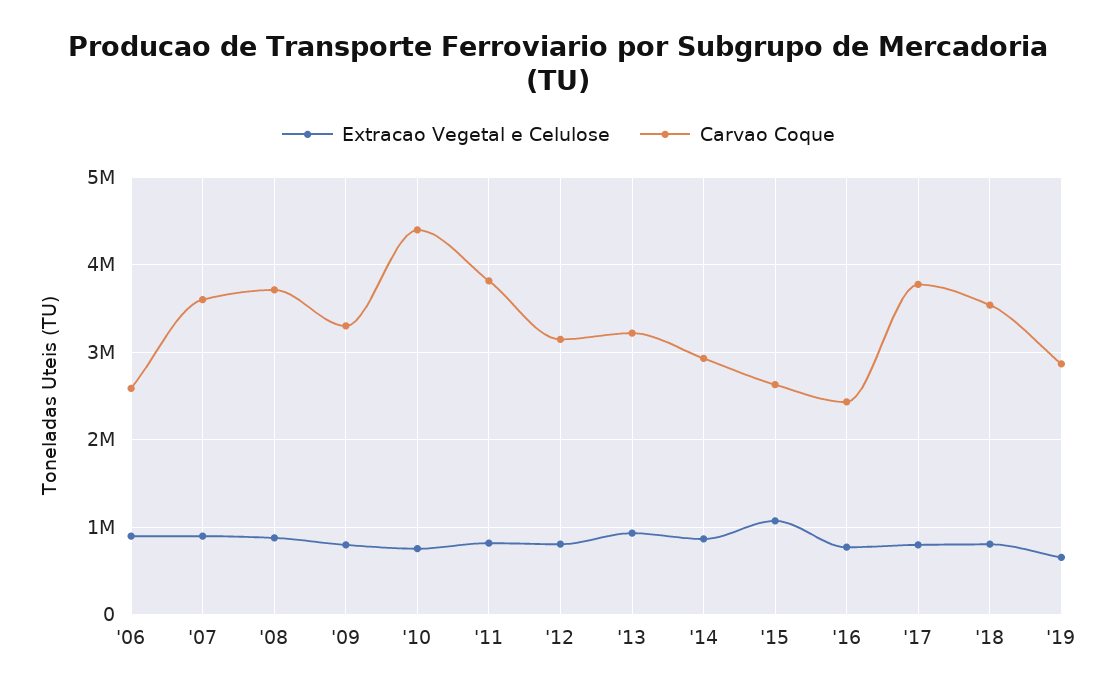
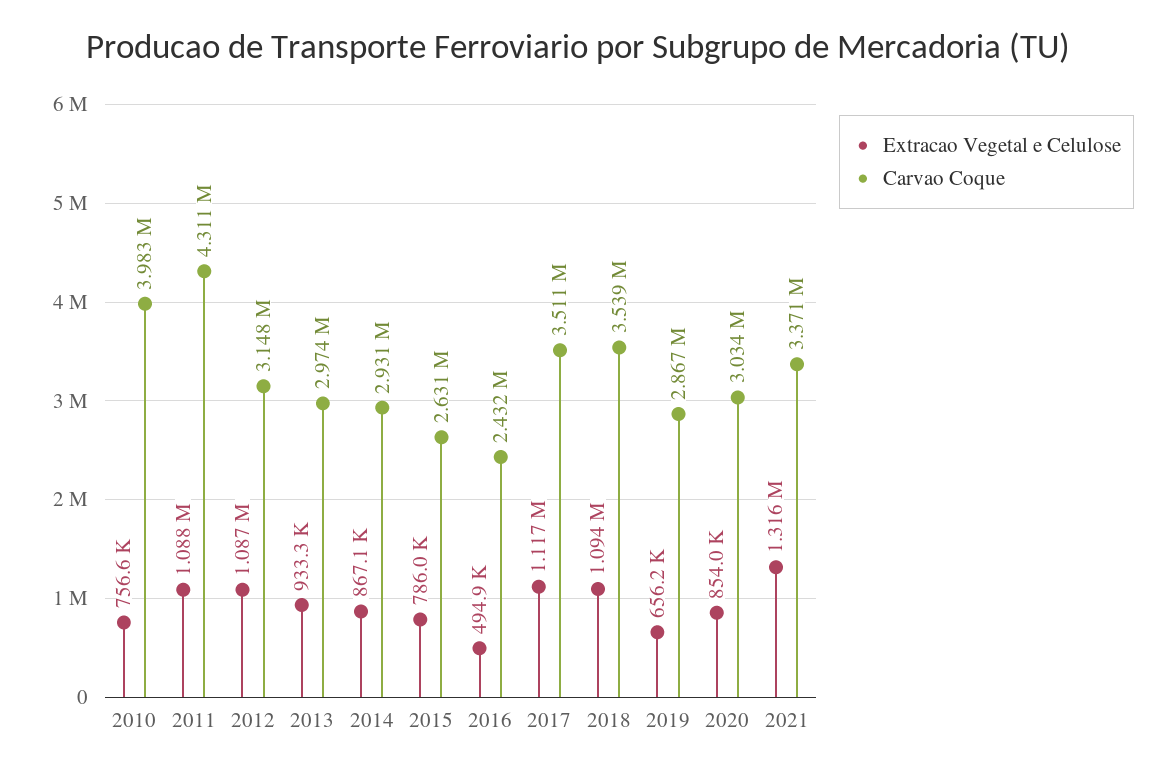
Extracao Vegetal e Celulose, '06: 900000 -> none
Carvao Coque, '06: 2600000 -> none
Extracao Vegetal e Celulose, '07: 900000 -> none
Carvao Coque, '07: 3600000 -> none
Extracao Vegetal e Celulose, '08: 900000 -> none
Carvao Coque, '08: 3700000 -> none
Extracao Vegetal e Celulose, '09: 800000 -> none
Carvao Coque, '09: 3300000 -> none
Carvao Coque, '10: 4400000 -> 3983000
Extracao Vegetal e Celulose, '11: 800000 -> 1088000
Carvao Coque, '11: 3800000 -> 4311000
Extracao Vegetal e Celulose, '12: 800000 -> 1087000
Carvao Coque, '13: 3200000 -> 2974000
Extracao Vegetal e Celulose, '15: 1100000 -> 786000
Extracao Vegetal e Celulose, '16: 800000 -> 494900
Extracao Vegetal e Celulose, '17: 800000 -> 1117000
Carvao Coque, '17: 3800000 -> 3511000
Extracao Vegetal e Celulose, '18: 800000 -> 1094000
Extracao Vegetal e Celulose, 2020: none -> 854000
Carvao Coque, 2020: none -> 3034000
Extracao Vegetal e Celulose, 2021: none -> 1316000
Carvao Coque, 2021: none -> 3371000

